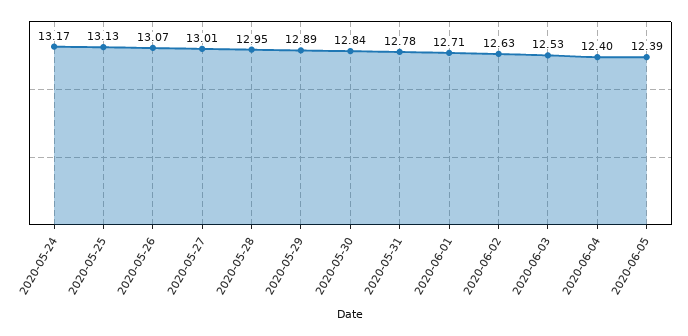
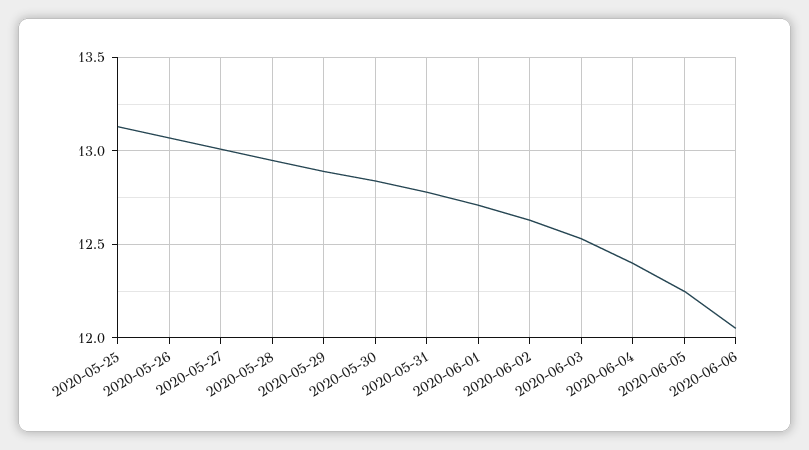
2020-05-24: 13.17 -> none
2020-06-05: 12.39 -> 12.25
2020-06-06: none -> 12.05

